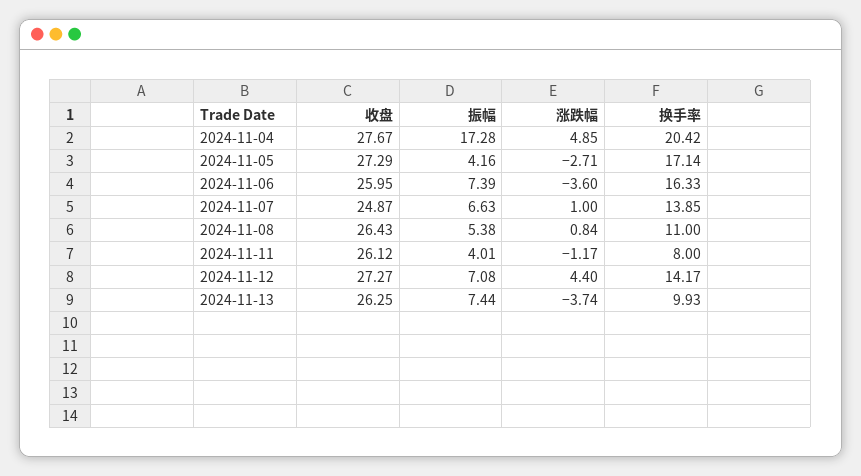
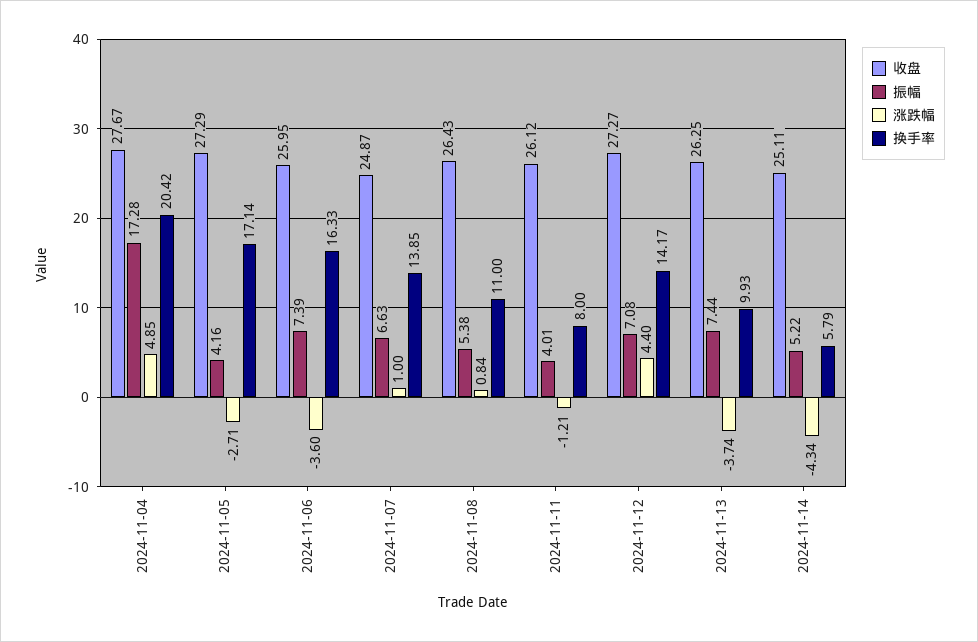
涨跌幅, 2024-11-11: -1.17 -> -1.21
收盘, 2024-11-14: none -> 25.11
振幅, 2024-11-14: none -> 5.22
涨跌幅, 2024-11-14: none -> -4.34
换手率, 2024-11-14: none -> 5.79

